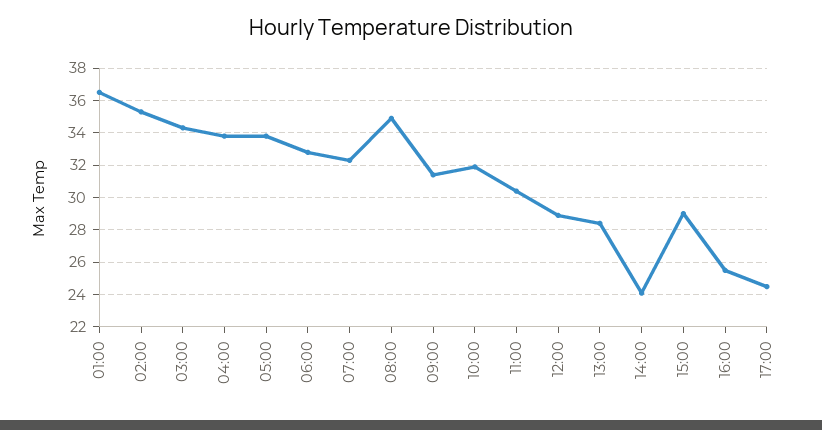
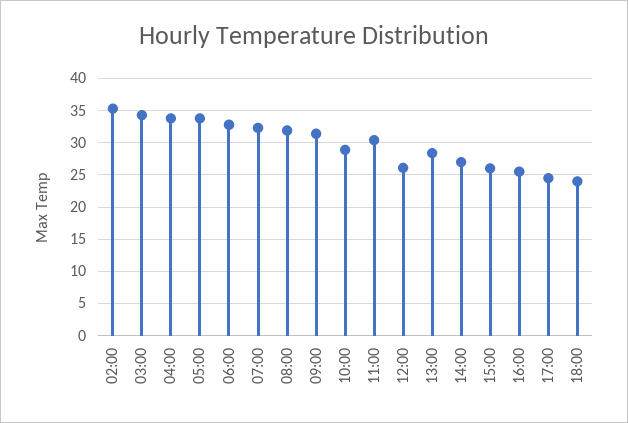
01:00: 36.5 -> none
08:00: 35 -> 32
10:00: 32 -> 29
12:00: 29 -> 26
14:00: 24 -> 27
15:00: 29 -> 26
18:00: none -> 24

